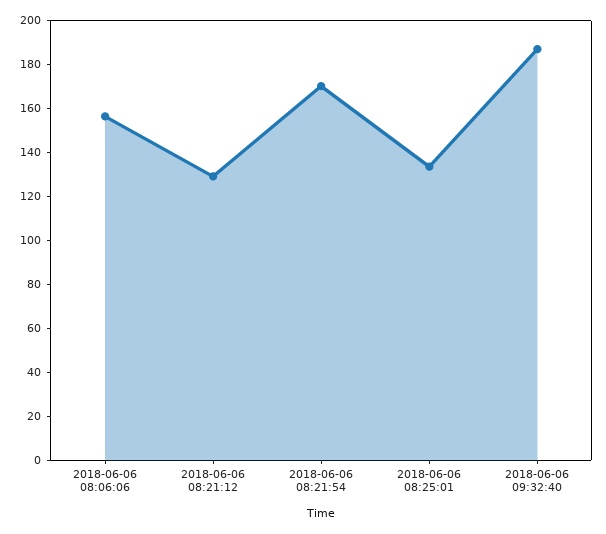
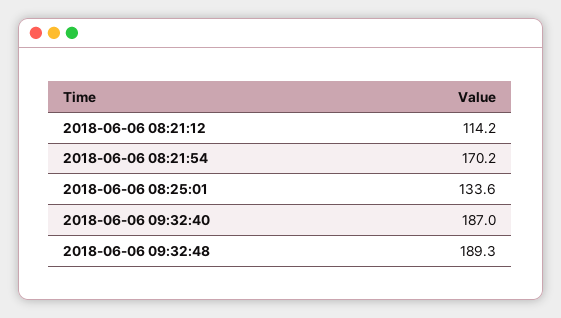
2018-06-06 08:06:06: 155 -> none
2018-06-06 08:21:12: 130 -> 114.2
2018-06-06 09:32:48: none -> 189.3

